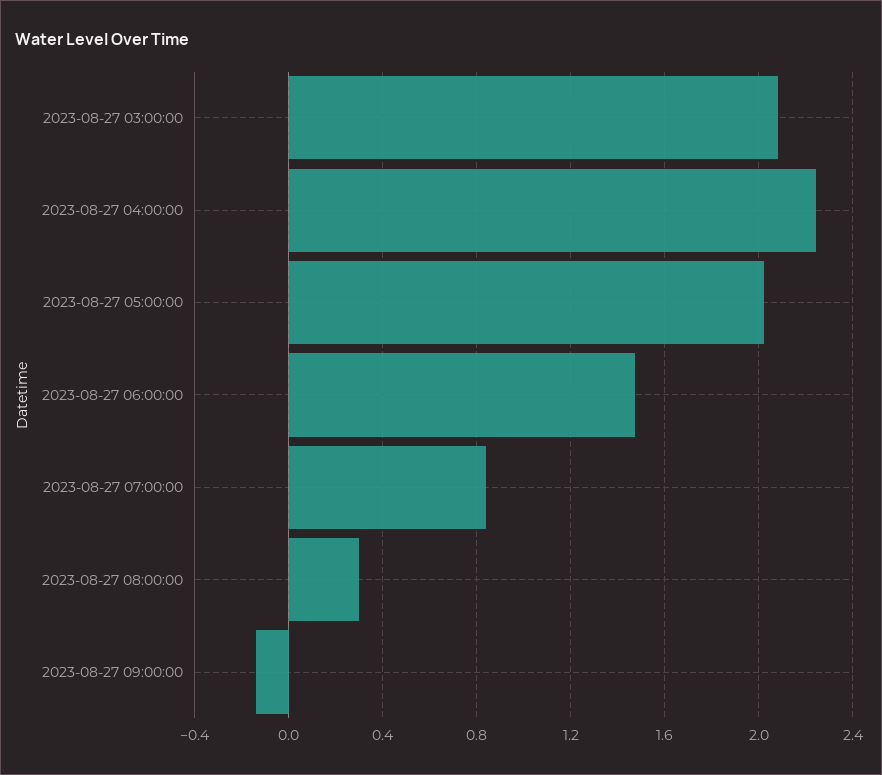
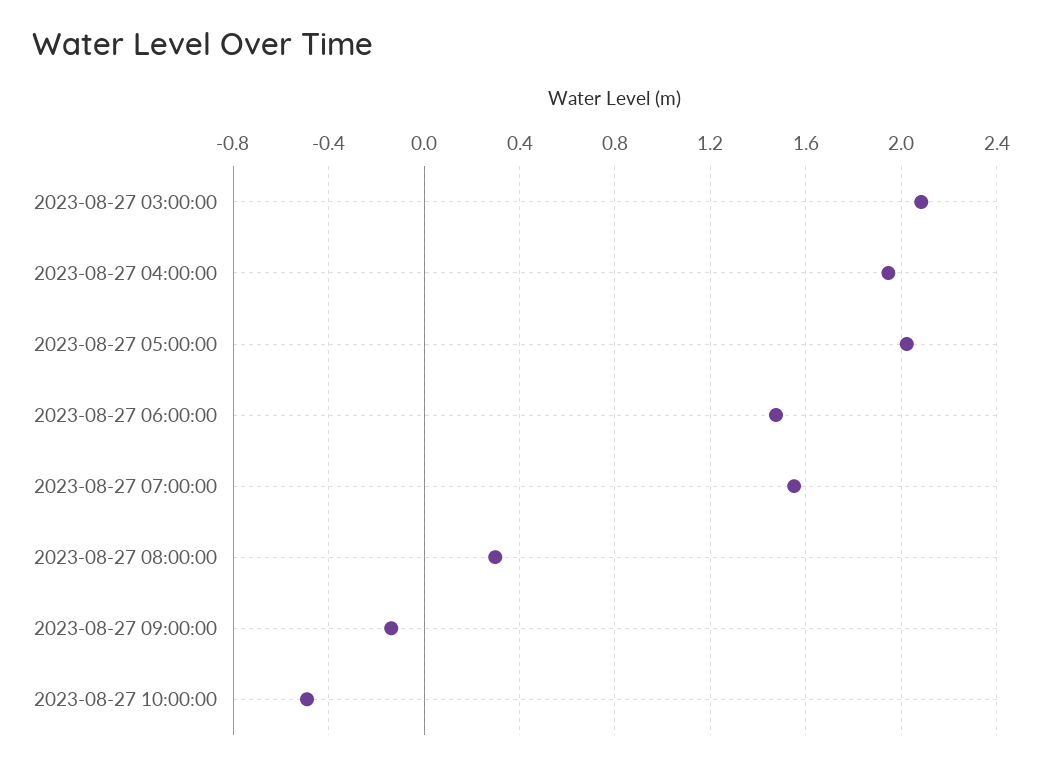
2023-08-27 04:00:00: 2.25 -> 1.95
2023-08-27 07:00:00: 0.85 -> 1.55
2023-08-27 10:00:00: none -> -0.5

